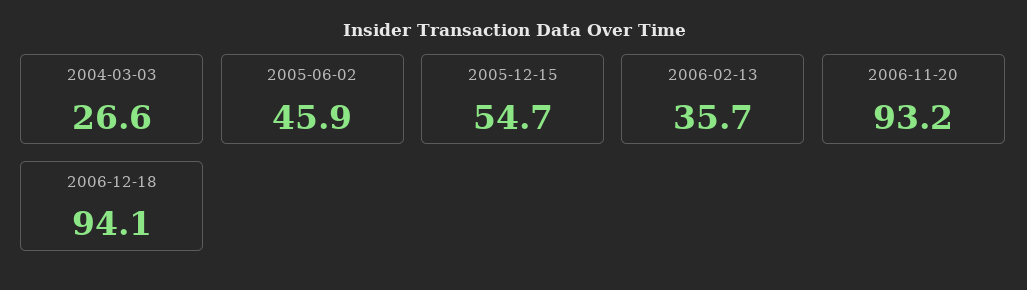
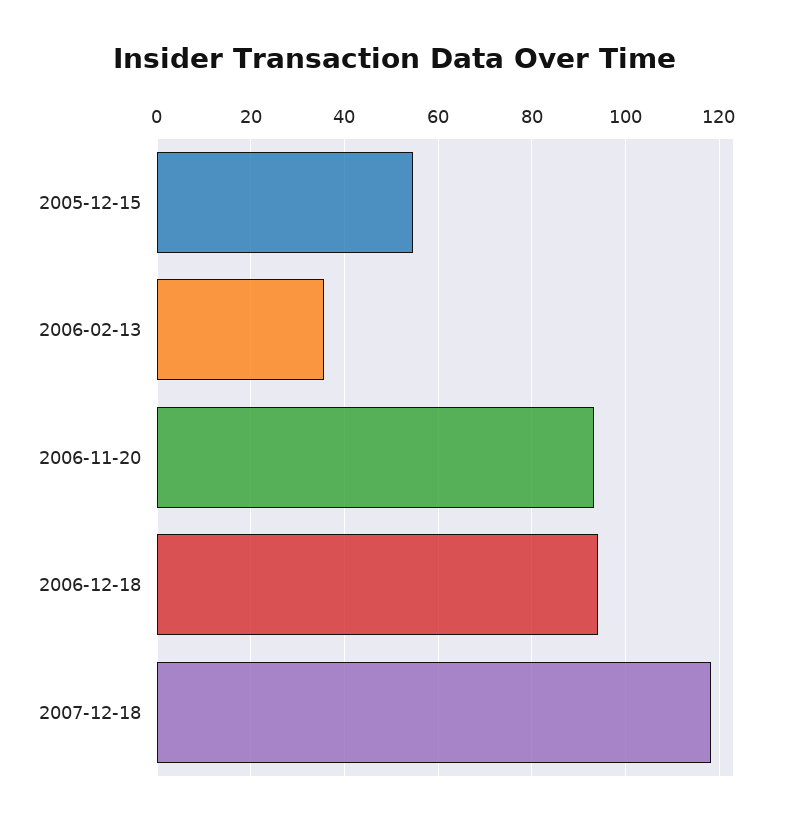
2004-03-03: 26.6 -> none
2005-06-02: 45.9 -> none
2007-12-18: none -> 118

